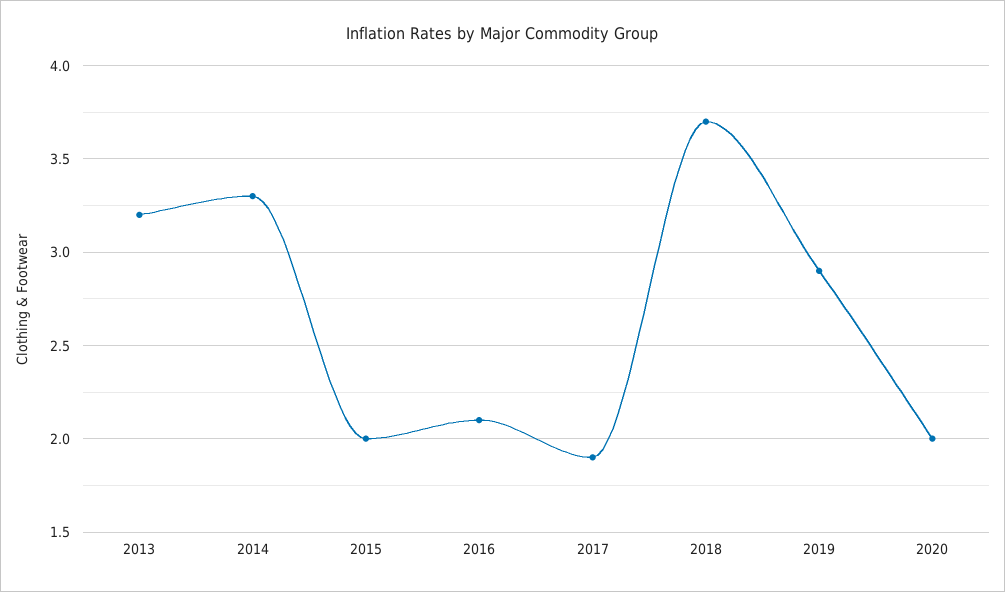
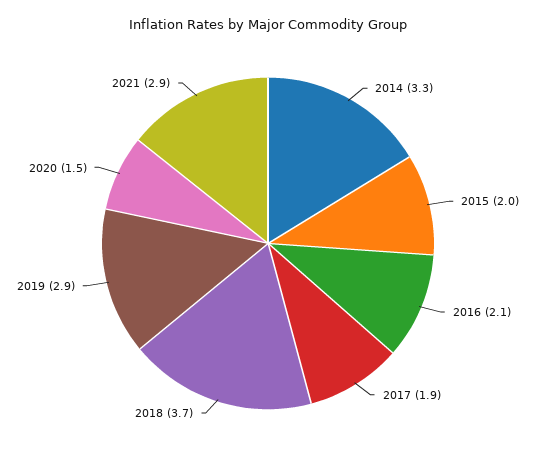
2013: 3.2 -> none
2020: 2 -> 1.5
2021: none -> 2.9

